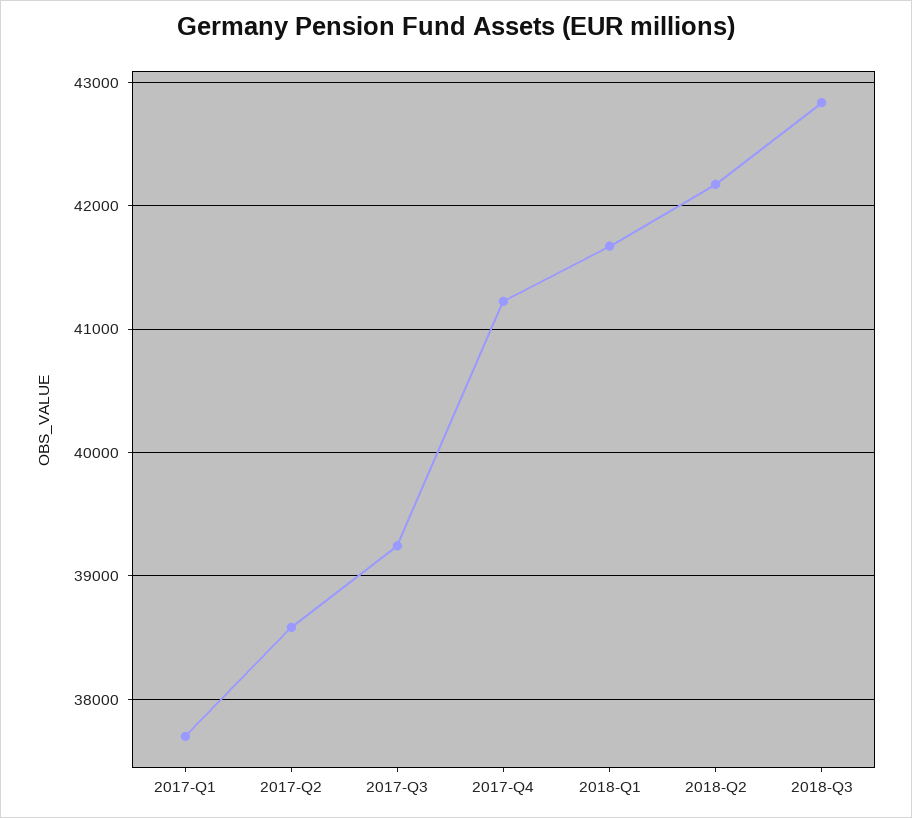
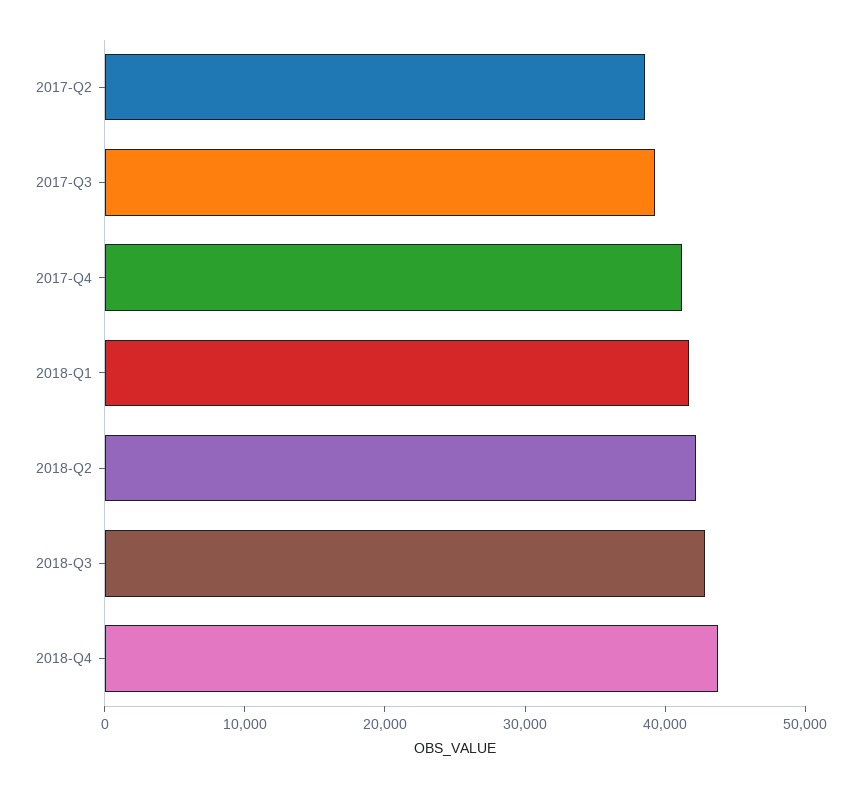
2017-Q1: 37700 -> none
2018-Q4: none -> 44000

